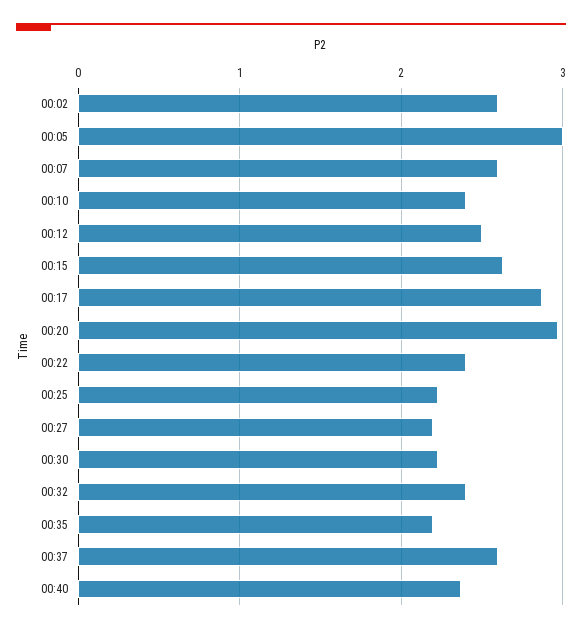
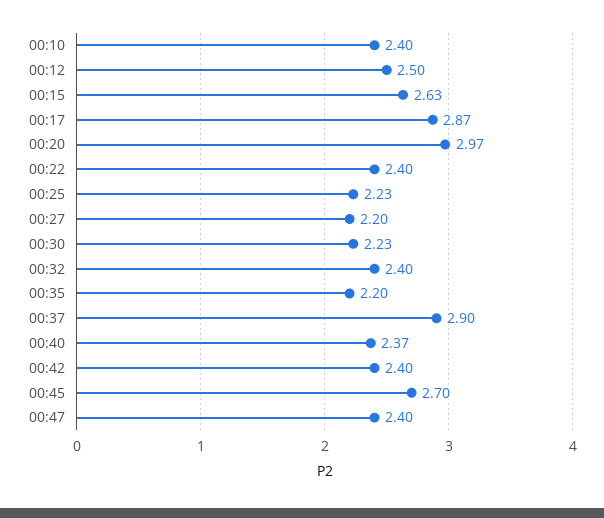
00:02: 2.6 -> none
00:05: 3 -> none
00:07: 2.6 -> none
00:37: 2.6 -> 2.9
00:42: none -> 2.4
00:45: none -> 2.7
00:47: none -> 2.4

